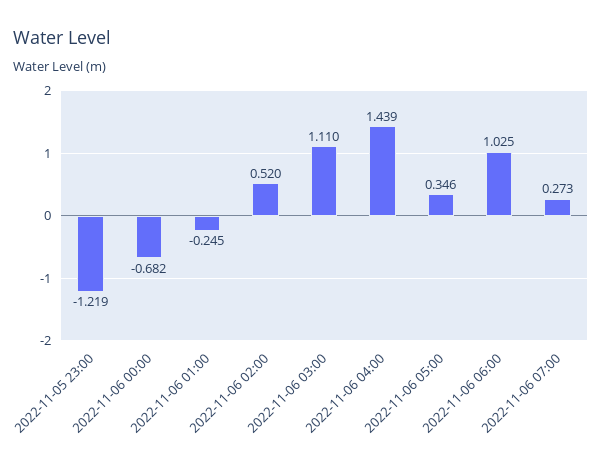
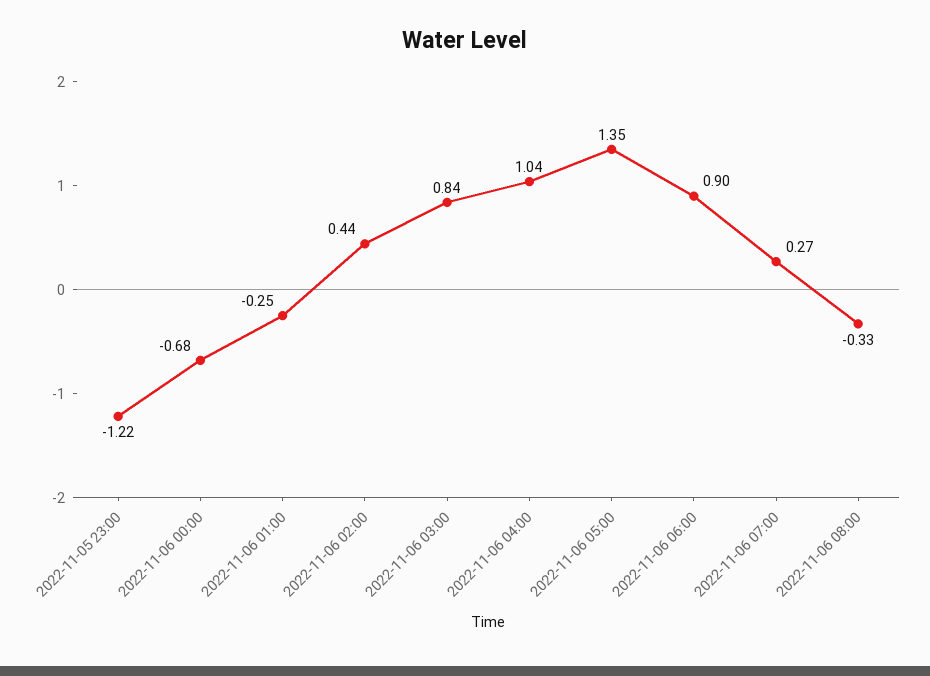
2022-11-06 02:00: 0.52 -> 0.44
2022-11-06 03:00: 1.11 -> 0.84
2022-11-06 04:00: 1.439 -> 1.04
2022-11-06 05:00: 0.346 -> 1.35
2022-11-06 06:00: 1.025 -> 0.9
2022-11-06 08:00: none -> -0.33

